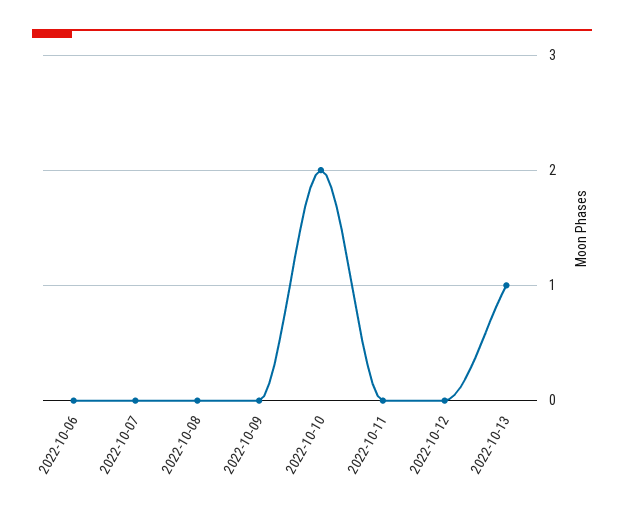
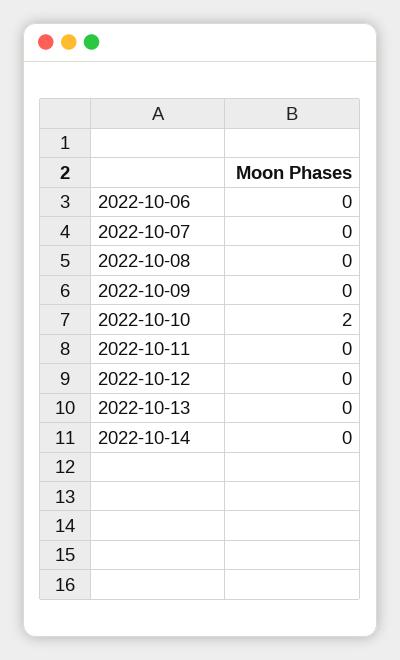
2022-10-13: 1 -> 0
2022-10-14: none -> 0

